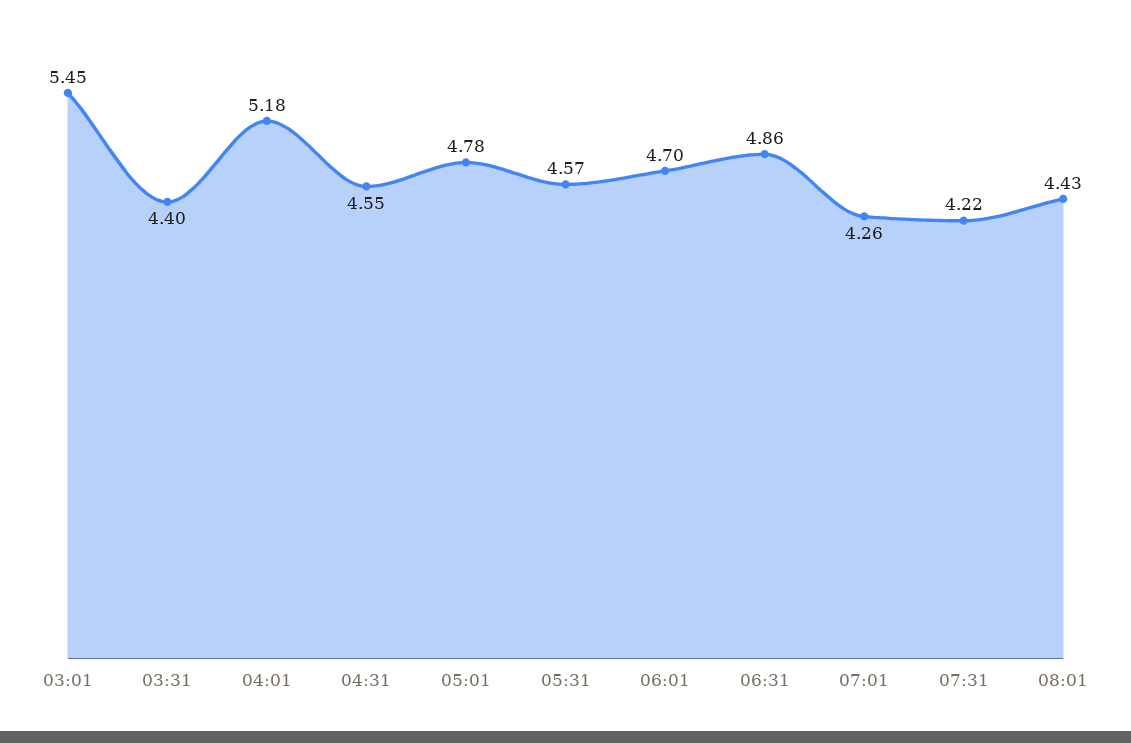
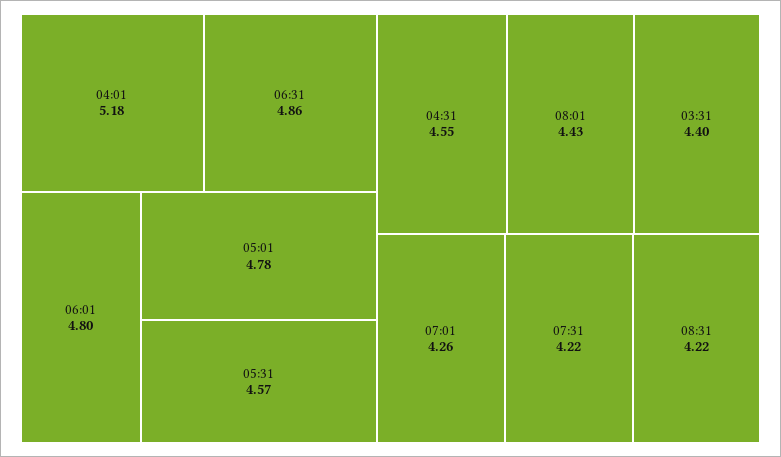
03:01: 5.45 -> none
06:01: 4.7 -> 4.8
08:31: none -> 4.22

